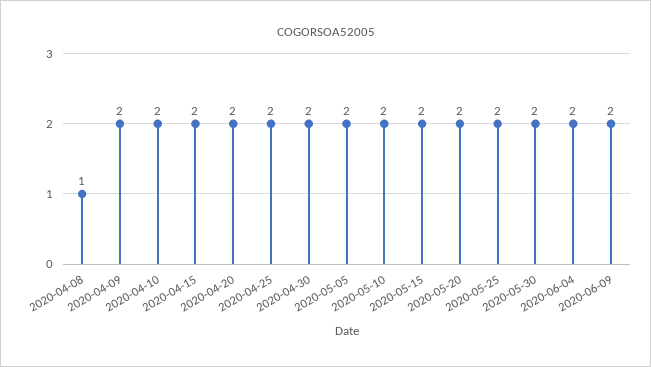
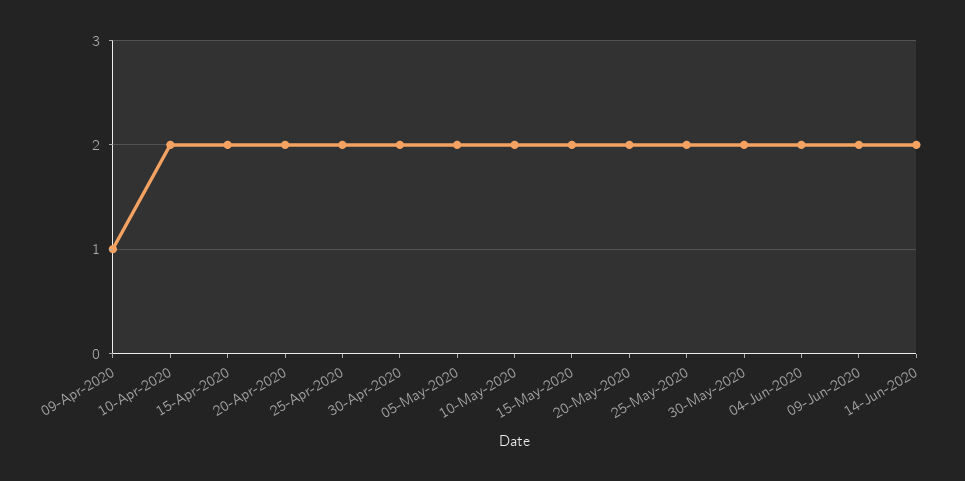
2020-04-08: 1 -> none
2020-04-09: 2 -> 1
14-Jun-2020: none -> 2

